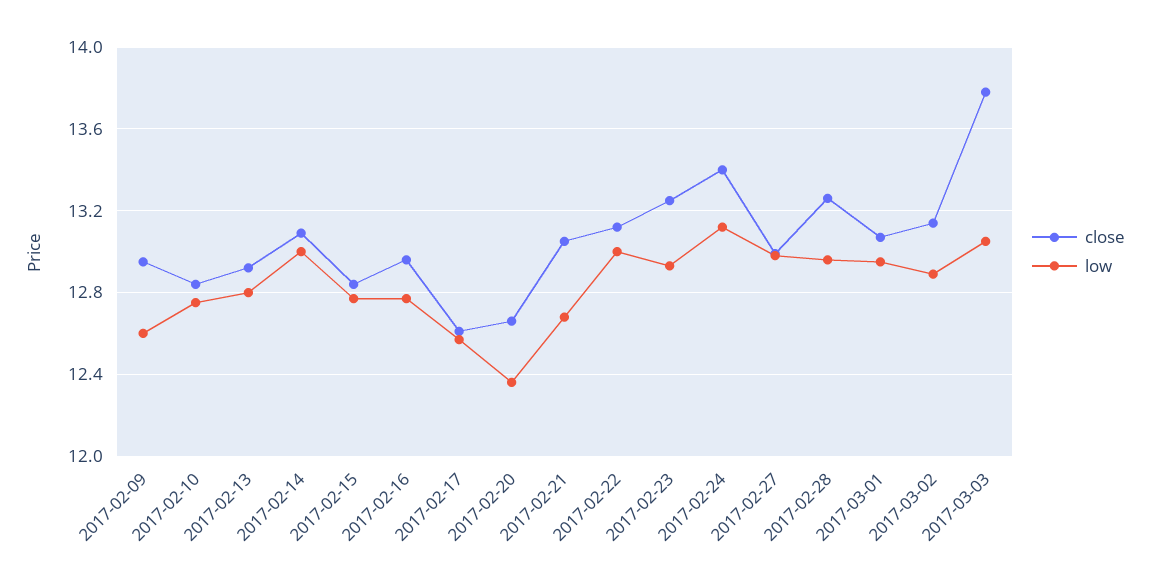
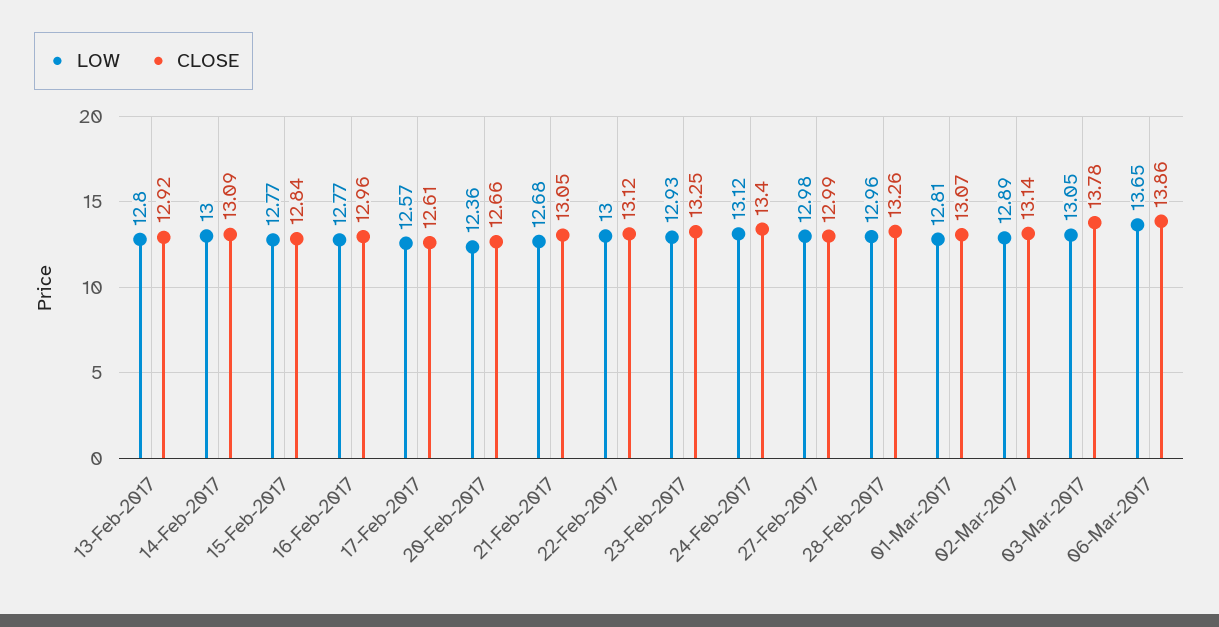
close, 2017-02-09: 12.95 -> none
low, 2017-02-09: 12.6 -> none
close, 2017-02-10: 12.85 -> none
low, 2017-02-10: 12.75 -> none
low, 2017-03-01: 12.95 -> 12.81
low, 06-Mar-2017: none -> 13.65
close, 06-Mar-2017: none -> 13.86

